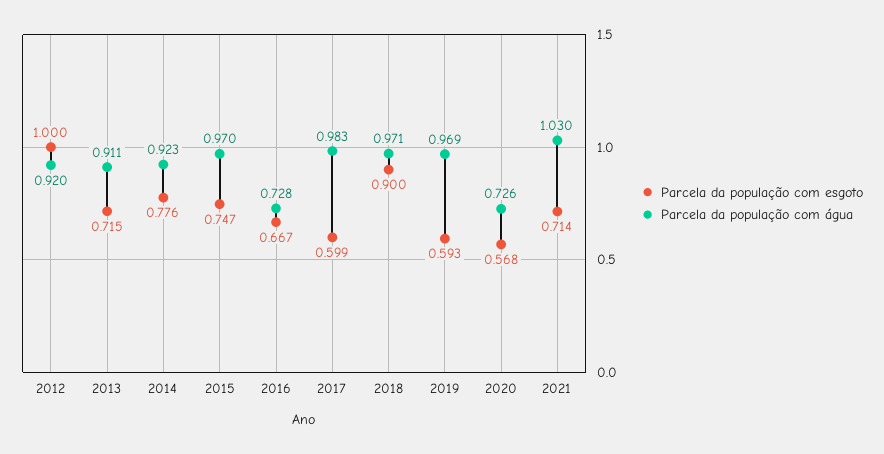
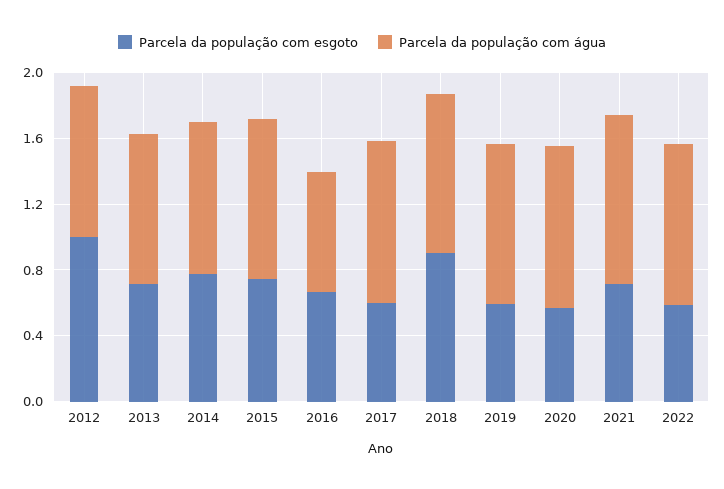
Parcela da população com água, 2020: 0.726 -> 1
Parcela da população com esgoto, 2022: none -> 0.6
Parcela da população com água, 2022: none -> 1

